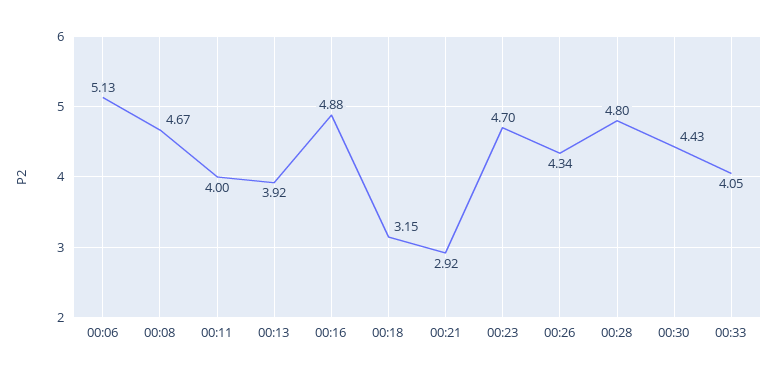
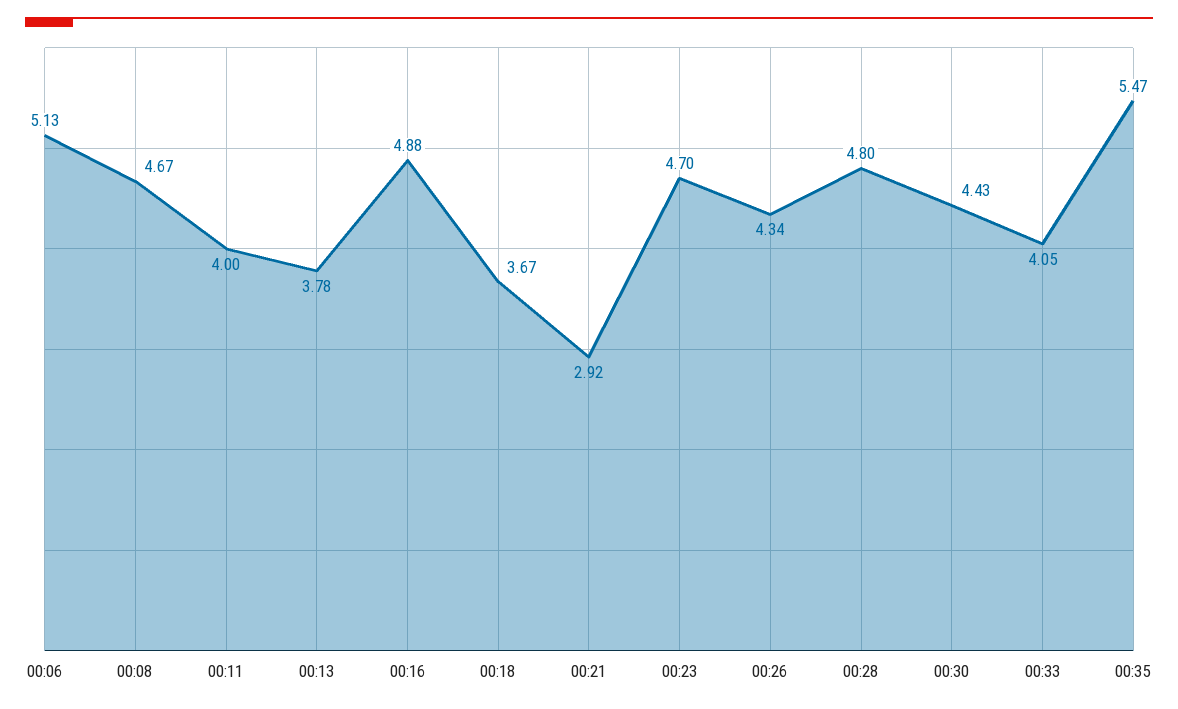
00:13: 3.92 -> 3.78
00:18: 3.15 -> 3.67
00:35: none -> 5.47

